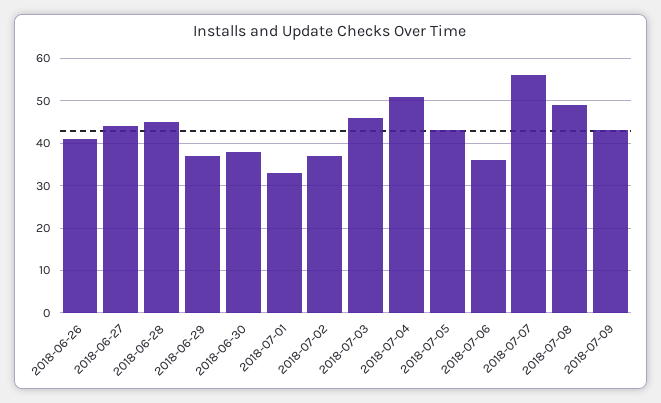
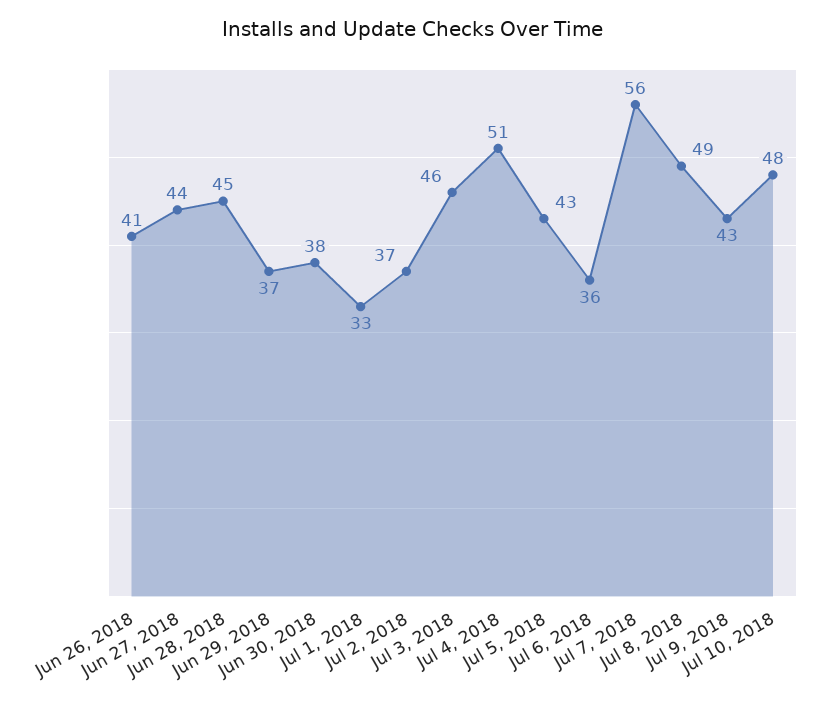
Jul 10, 2018: none -> 48

